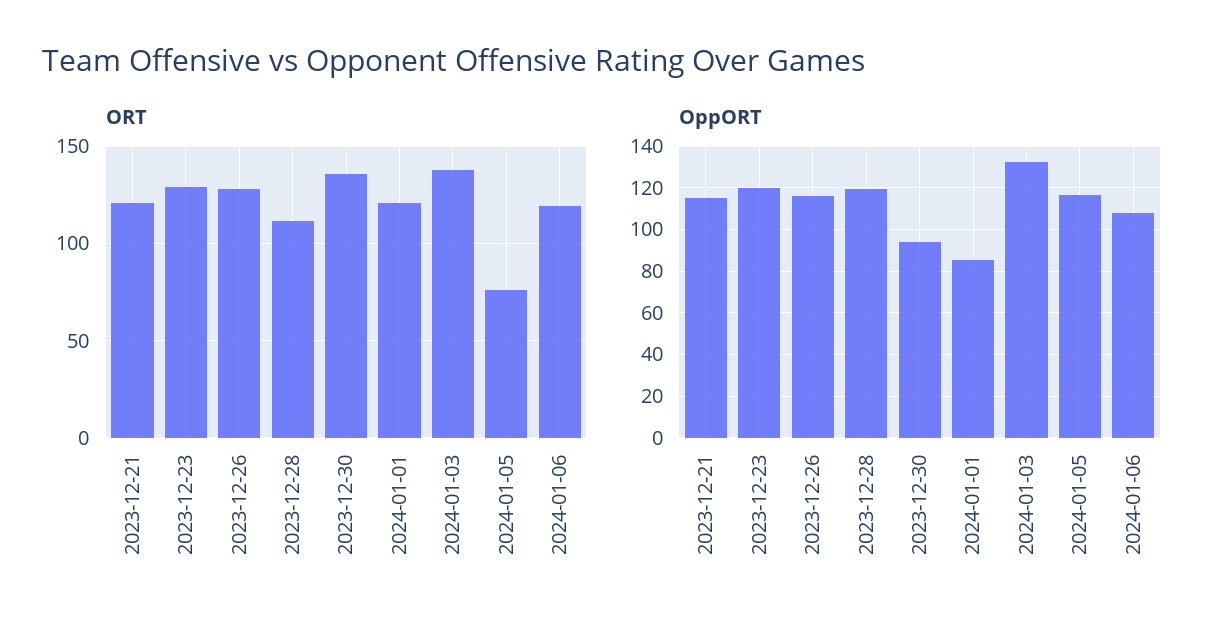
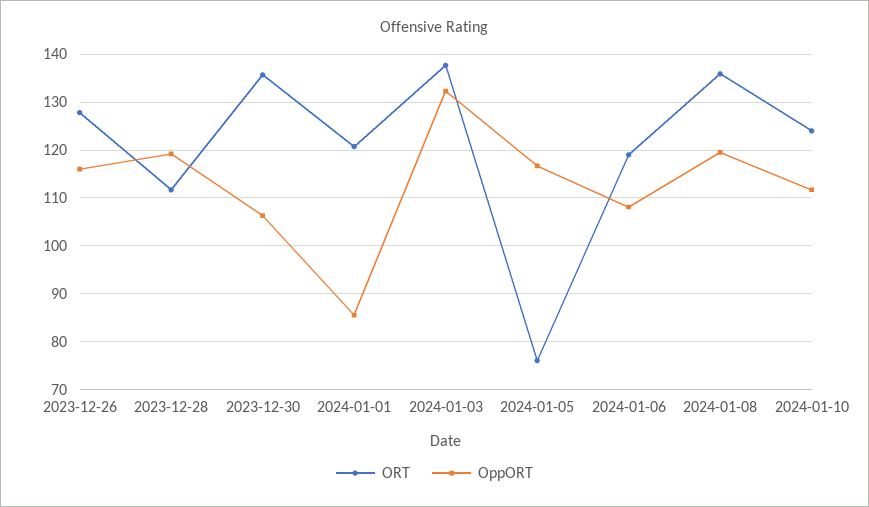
ORT, 2023-12-21: 120 -> none
ORT, 2023-12-23: 130 -> none
OppORT, 2023-12-21: 115 -> none
OppORT, 2023-12-23: 120 -> none
OppORT, 2023-12-30: 95 -> 106
ORT, 2024-01-08: none -> 136
OppORT, 2024-01-08: none -> 120
ORT, 2024-01-10: none -> 124
OppORT, 2024-01-10: none -> 112

